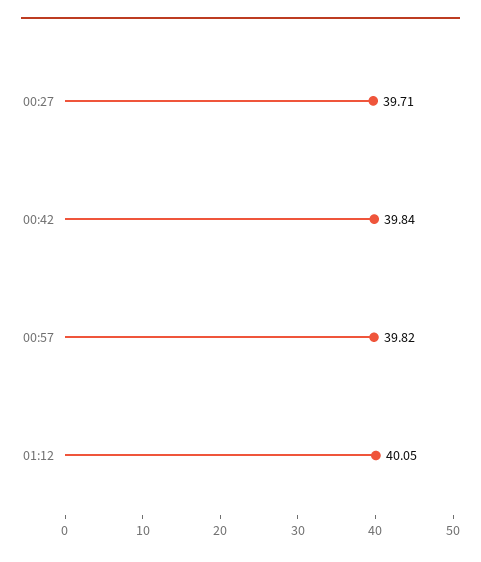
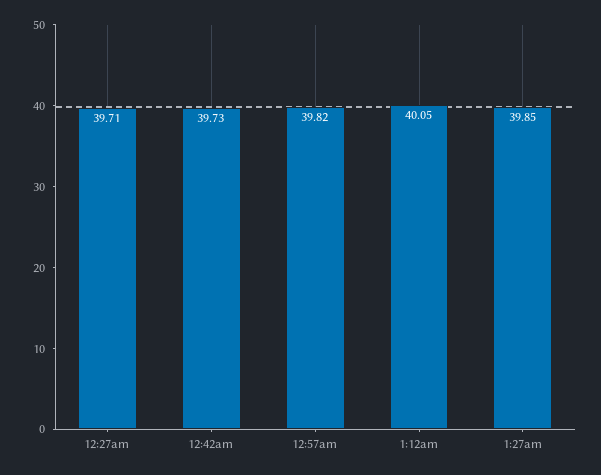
00:42: 39.84 -> 39.73
1:27am: none -> 39.85

